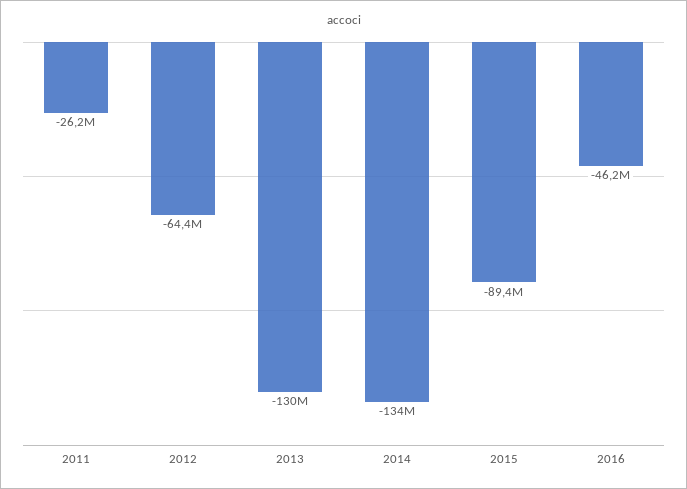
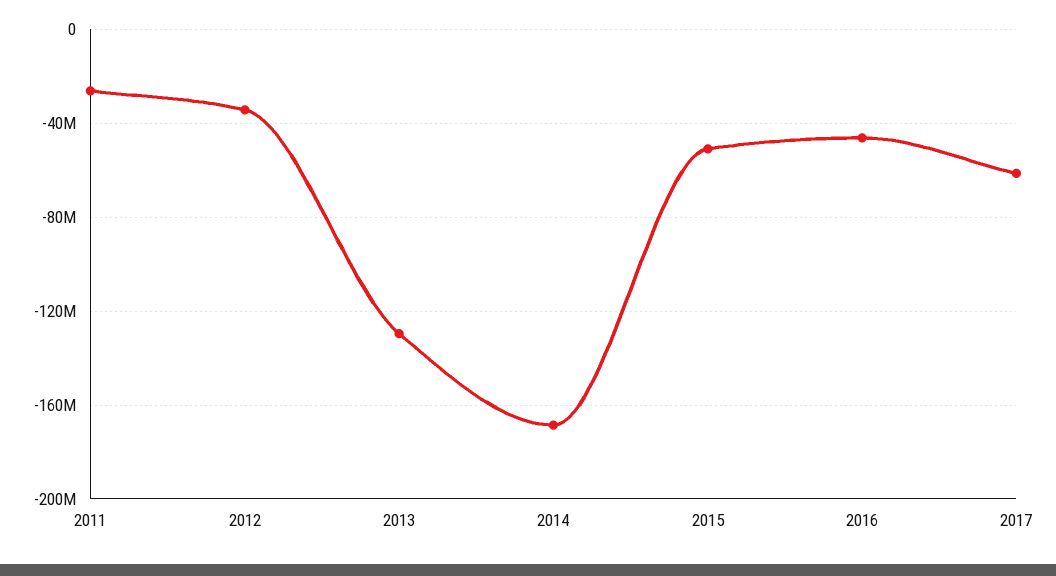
2012: -64400000 -> -35000000
2014: -134000000 -> -170000000
2015: -89400000 -> -50000000
2017: none -> -60000000

